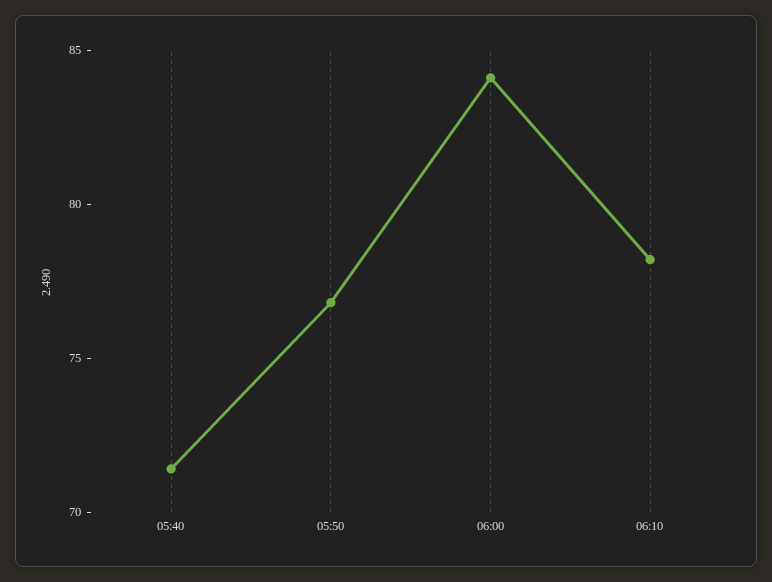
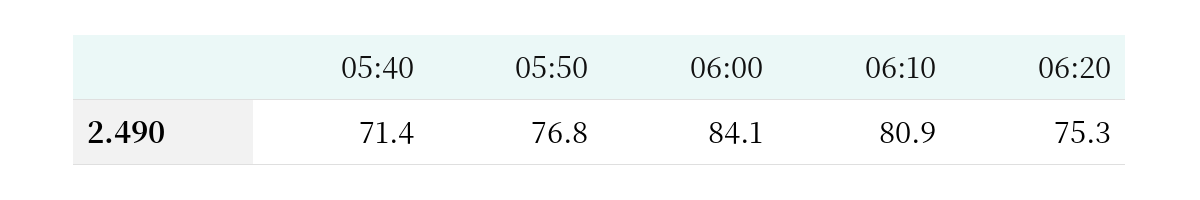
06:10: 78 -> 80.9
06:20: none -> 75.3

